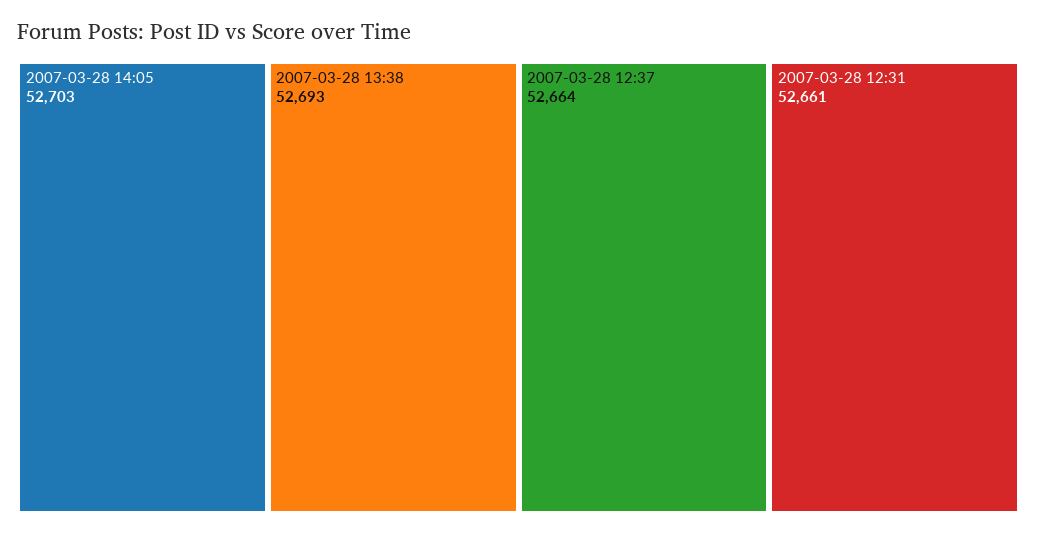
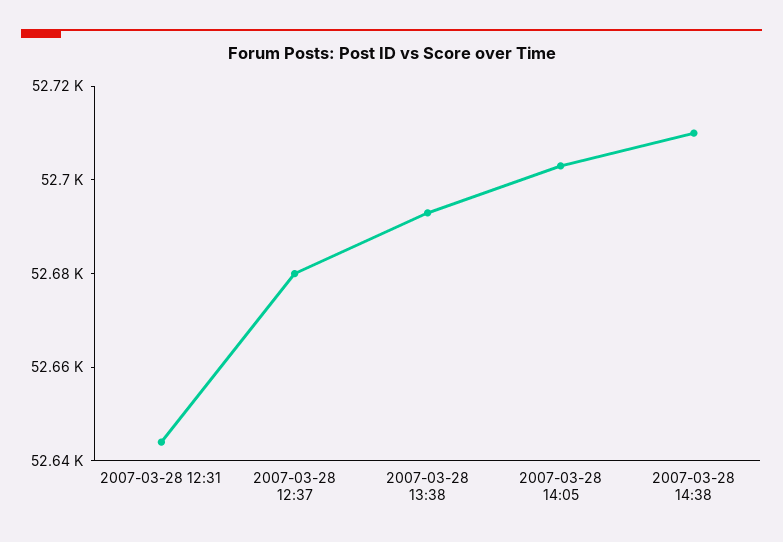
2007-03-28 12:37: 52664 -> 52680
2007-03-28 12:31: 52661 -> 52645
2007-03-28 14:38: none -> 52710

